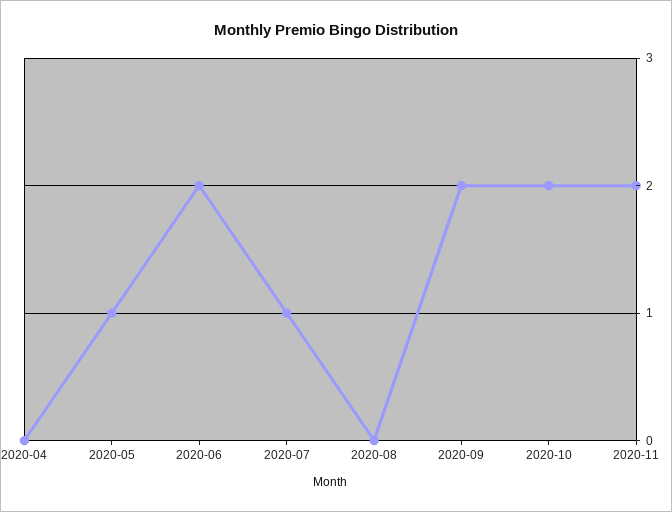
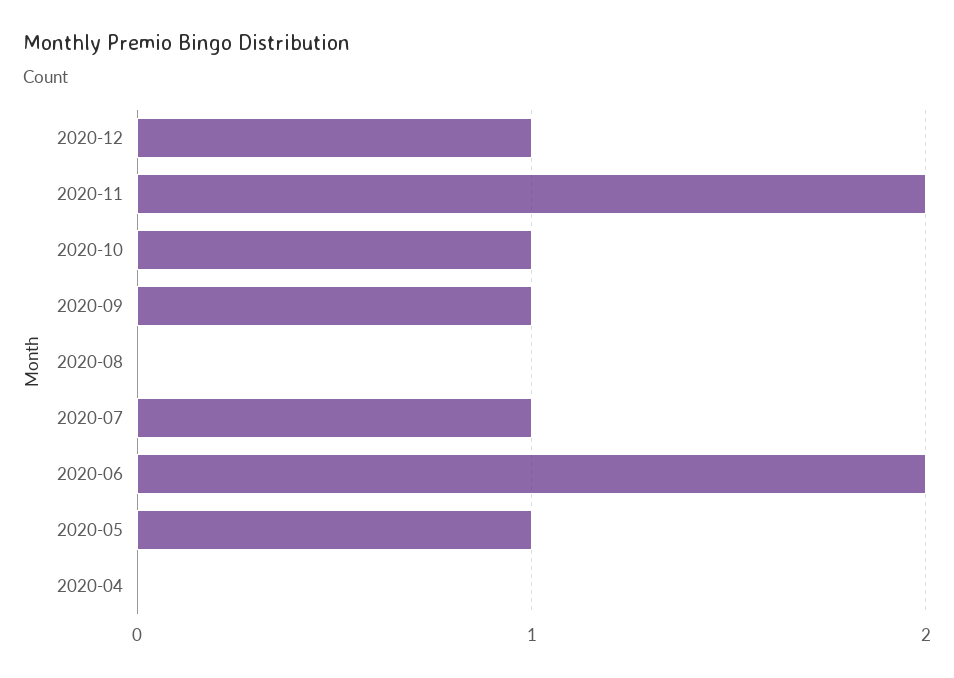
2020-09: 2 -> 1
2020-10: 2 -> 1
2020-12: none -> 1

